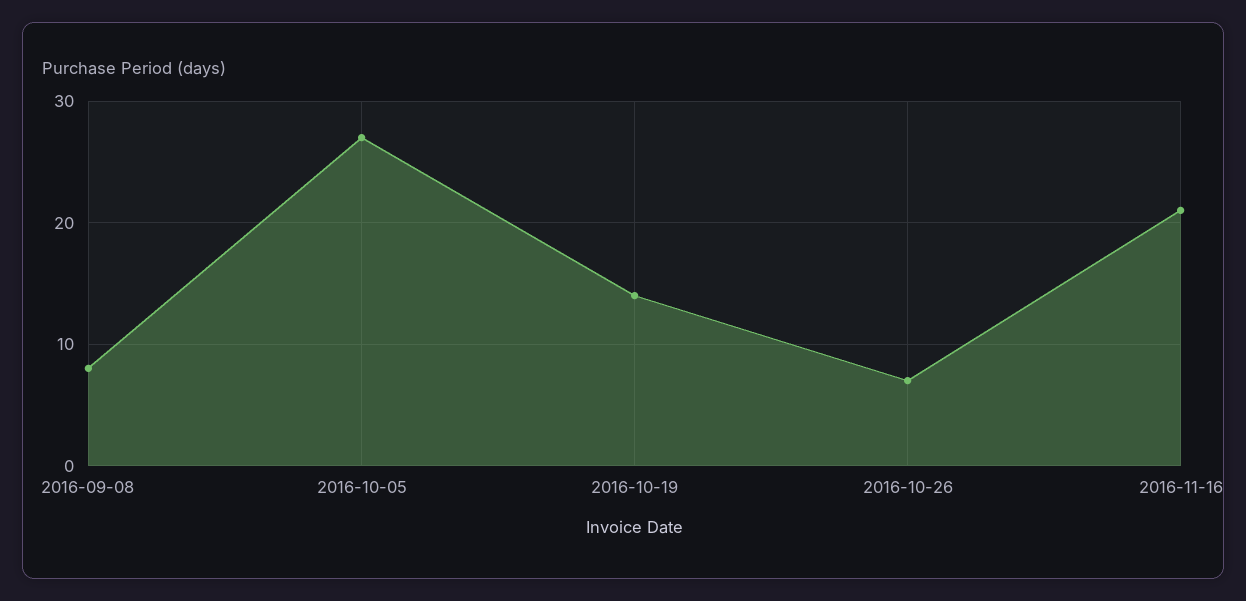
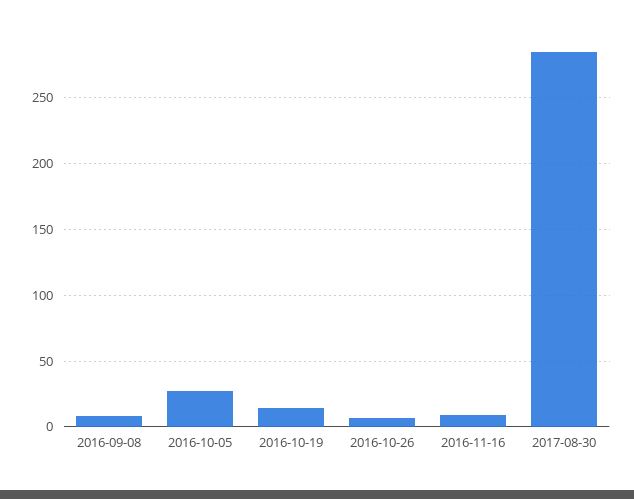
2016-11-16: 21 -> 10
2017-08-30: none -> 285

